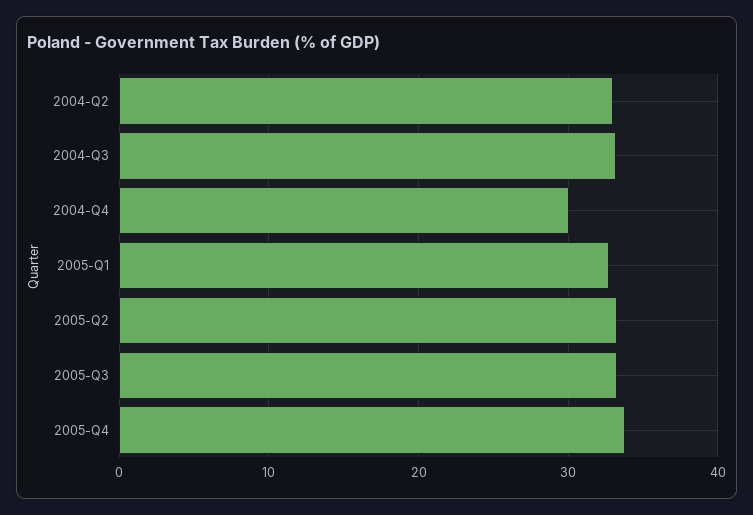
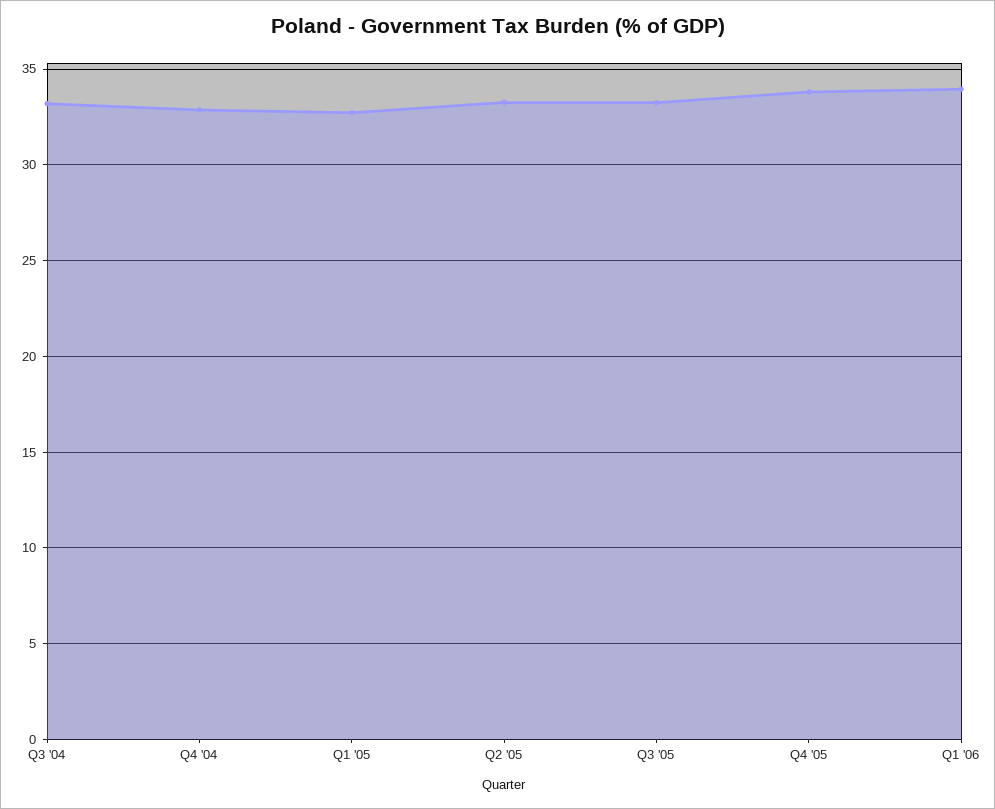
2004-Q2: 33 -> none
2004-Q4: 30 -> 33
Q1 '06: none -> 34

